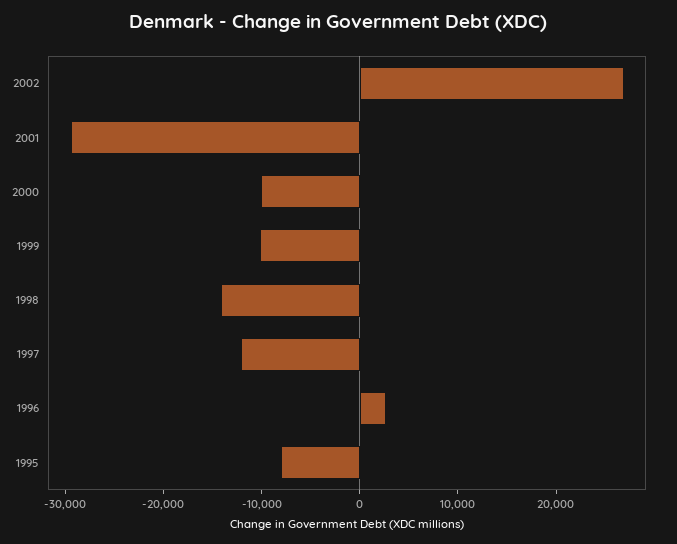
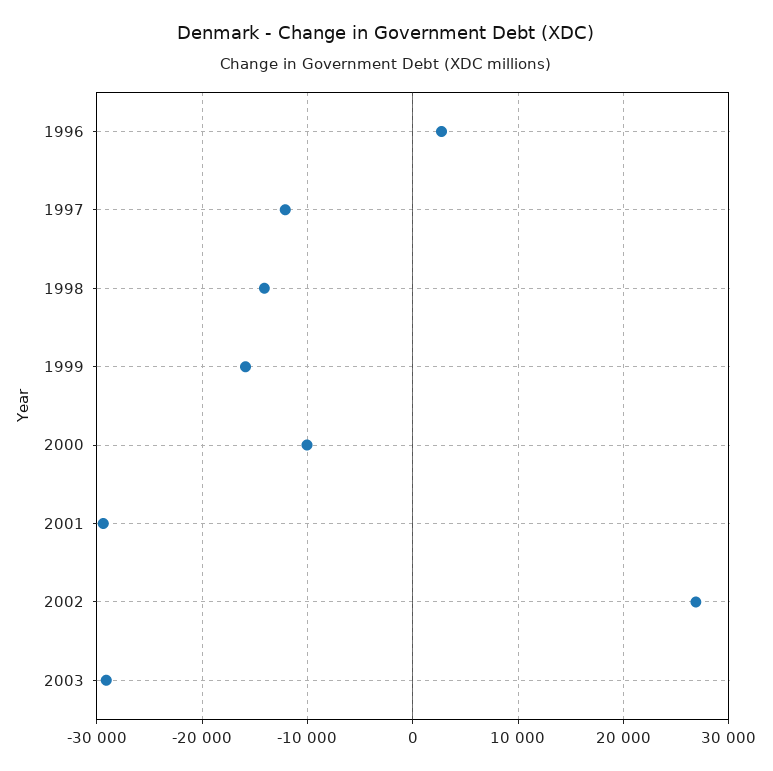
1999: -10000 -> -16000
1995: -8000 -> none
2003: none -> -29000

